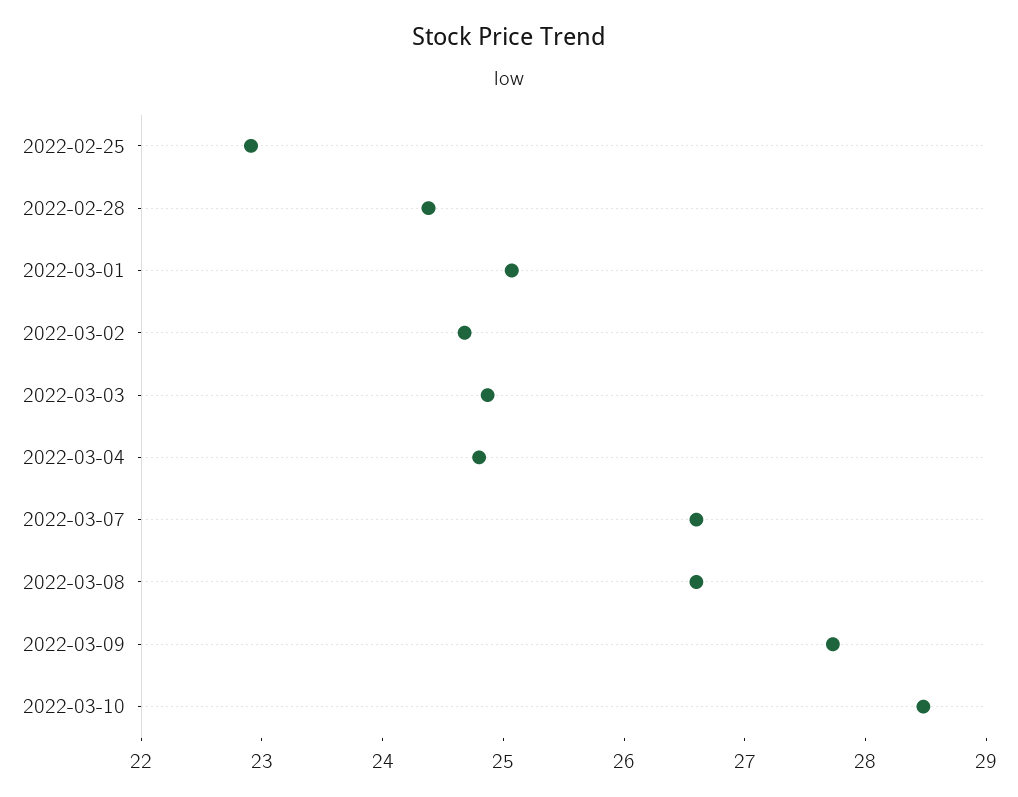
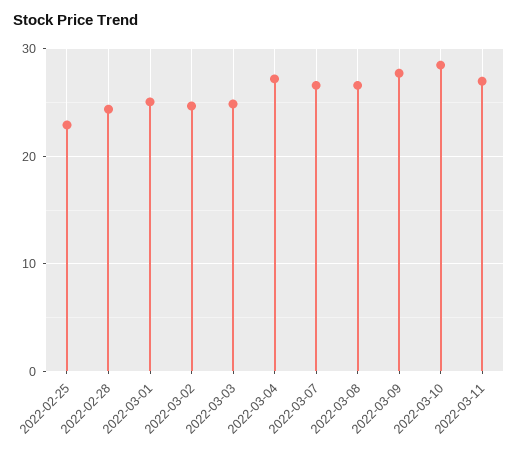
2022-03-04: 24.8 -> 27
2022-03-11: none -> 27

